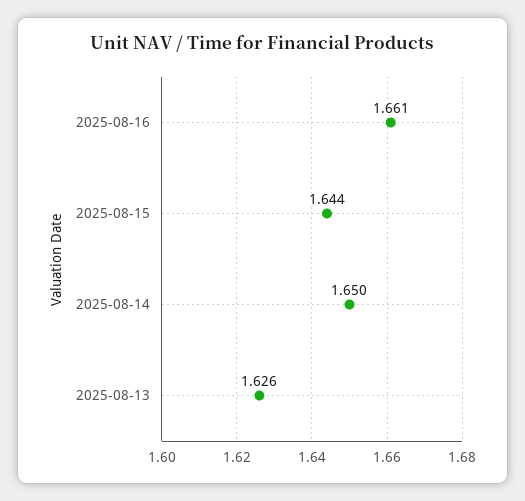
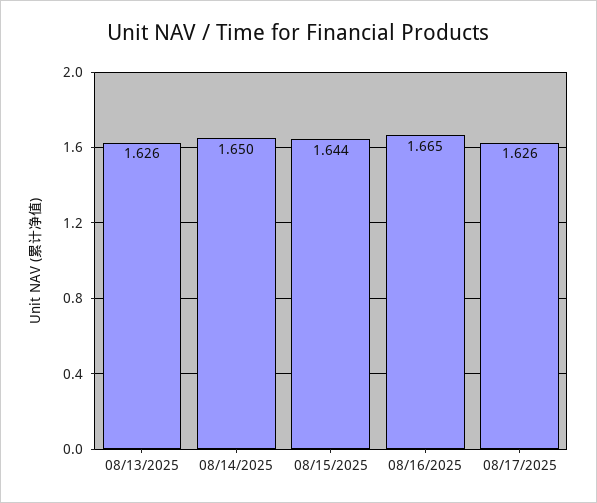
2025-08-16: 1.661 -> 1.665
08/17/2025: none -> 1.626

